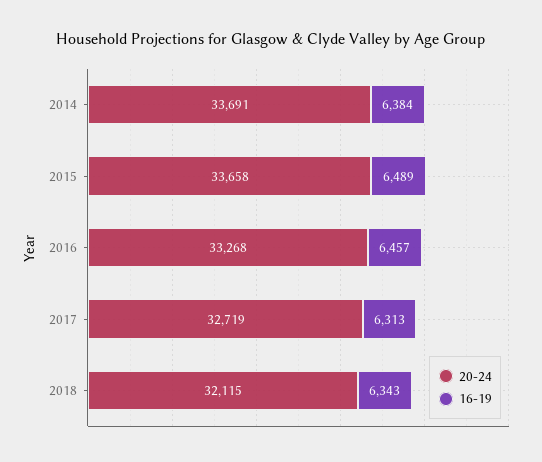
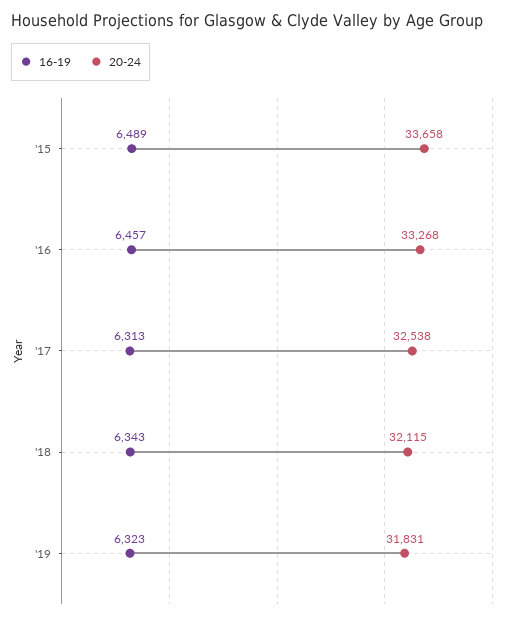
20-24, 2014: 33691 -> none
16-19, 2014: 6384 -> none
20-24, 2017: 32719 -> 32538
16-19, '19: none -> 6323
20-24, '19: none -> 31831

